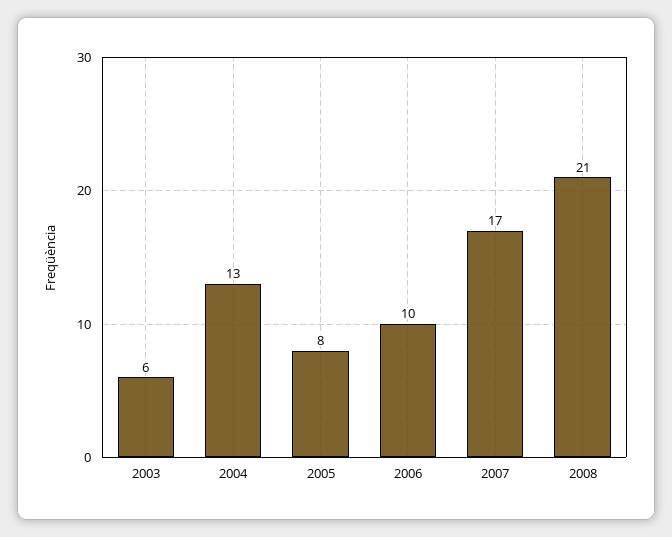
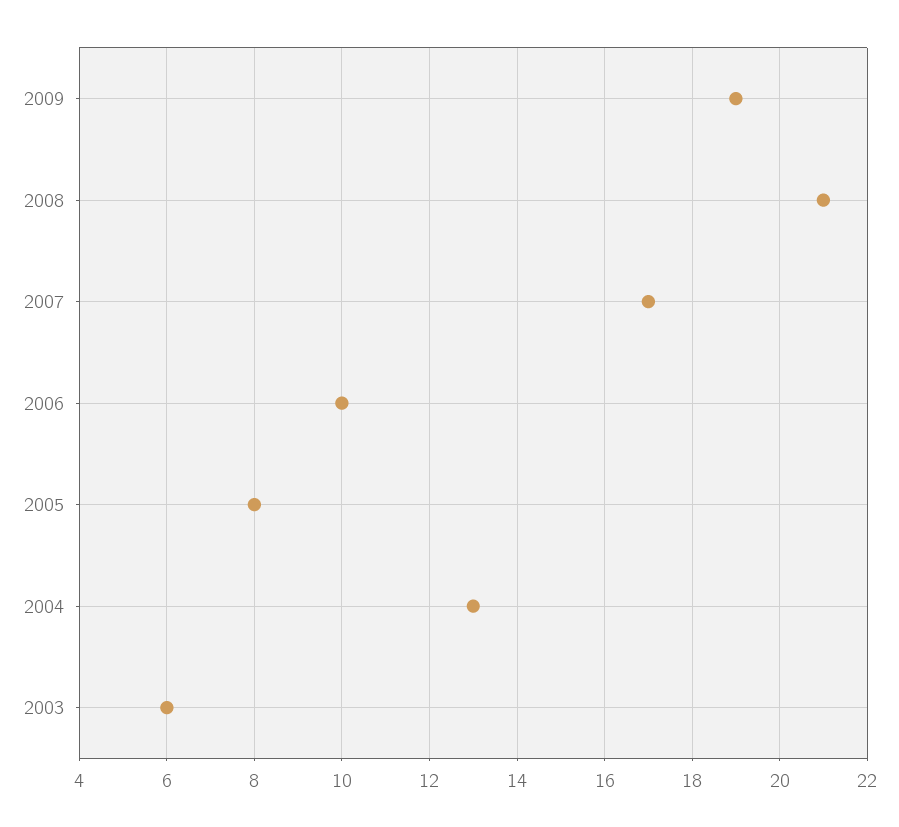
2009: none -> 19

